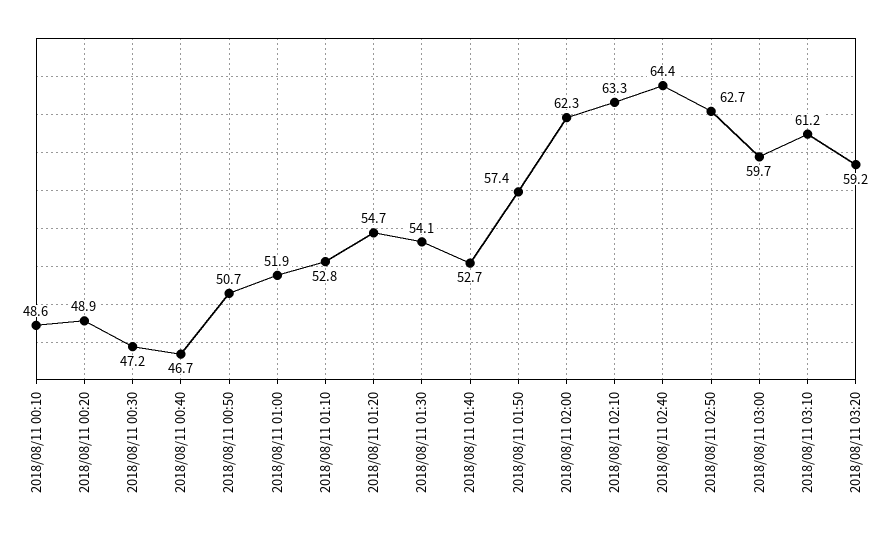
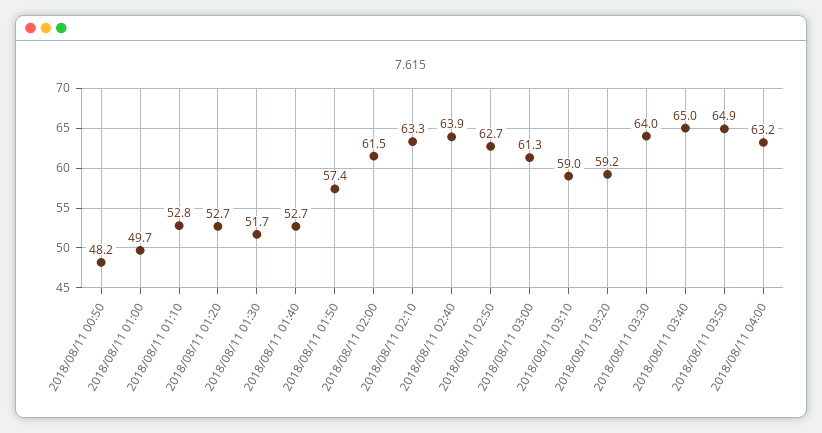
2018/08/11 00:10: 48.6 -> none
2018/08/11 00:20: 48.9 -> none
2018/08/11 00:30: 47.2 -> none
2018/08/11 00:40: 46.7 -> none
2018/08/11 00:50: 50.7 -> 48.2
2018/08/11 01:00: 51.9 -> 49.7
2018/08/11 01:20: 54.7 -> 52.7
2018/08/11 01:30: 54.1 -> 51.7
2018/08/11 02:00: 62.3 -> 61.5
2018/08/11 02:40: 64.4 -> 63.9
2018/08/11 03:00: 59.7 -> 61.3
2018/08/11 03:10: 61.2 -> 59
2018/08/11 03:30: none -> 64
2018/08/11 03:40: none -> 65
2018/08/11 03:50: none -> 64.9
2018/08/11 04:00: none -> 63.2

